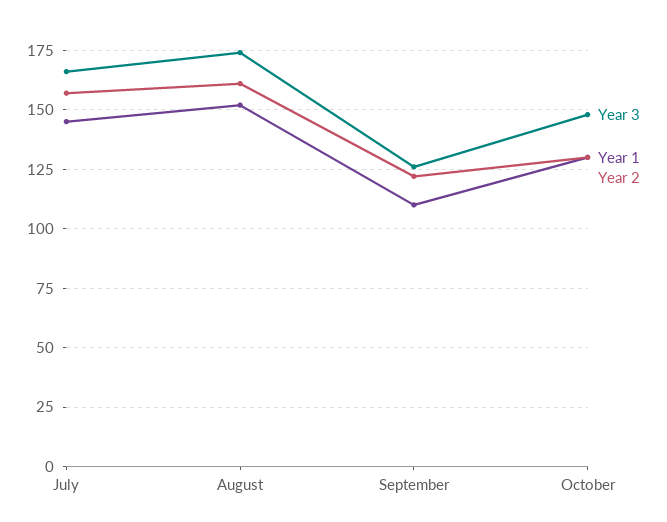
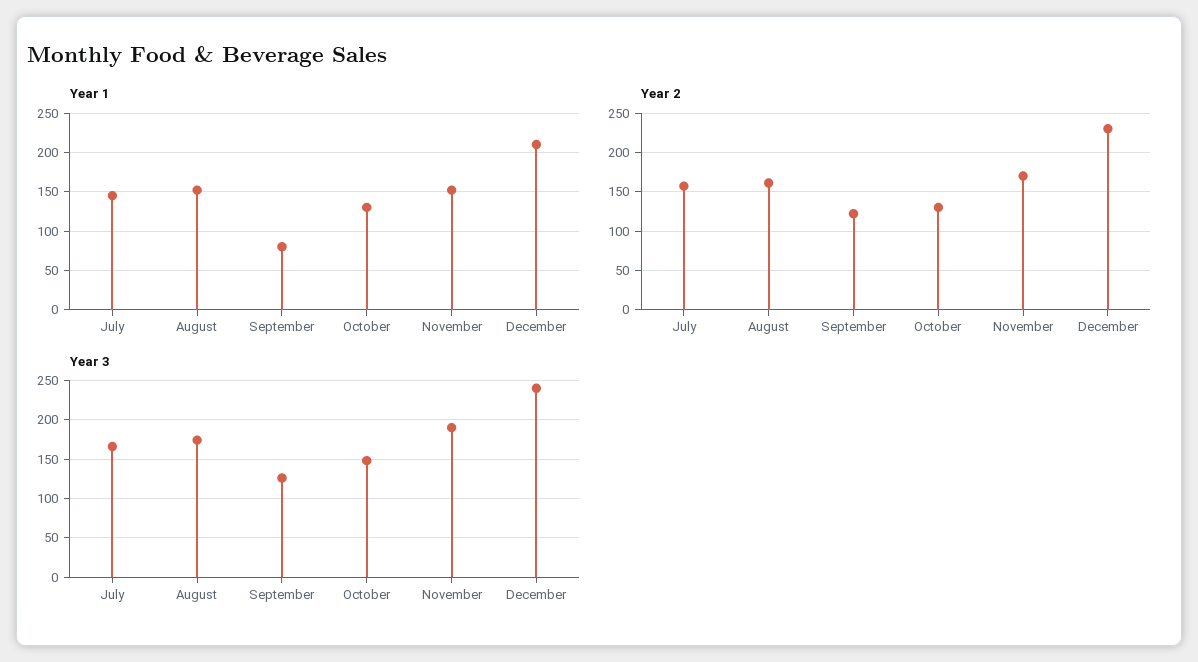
Year 1, September: 110 -> 80
Year 1, November: none -> 150
Year 1, December: none -> 210
Year 2, November: none -> 170
Year 2, December: none -> 230
Year 3, November: none -> 190
Year 3, December: none -> 240

